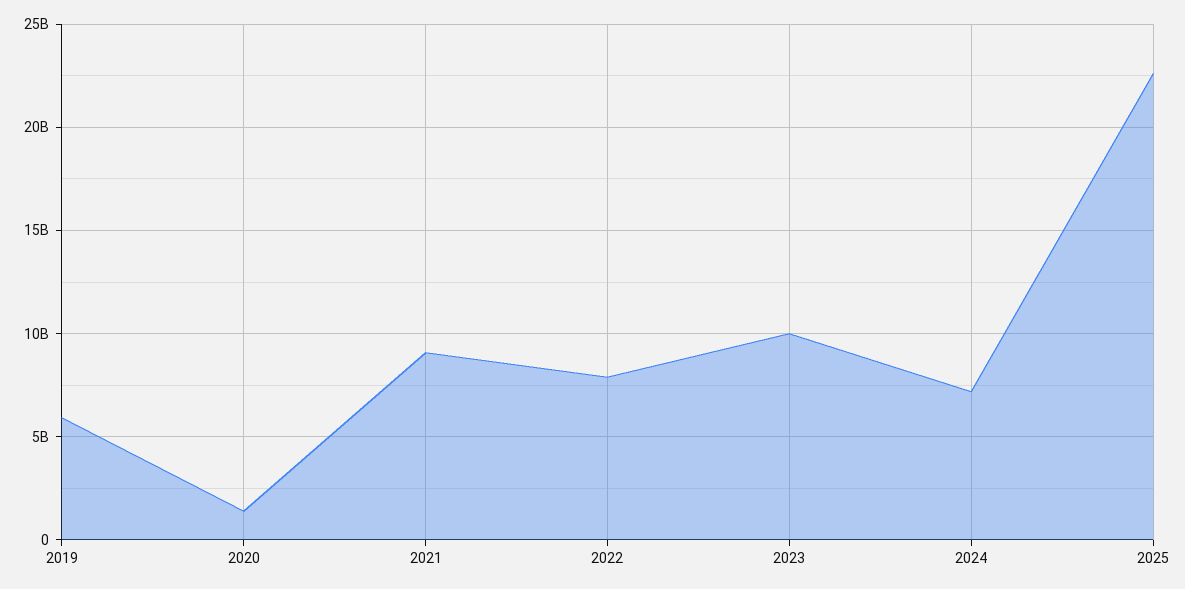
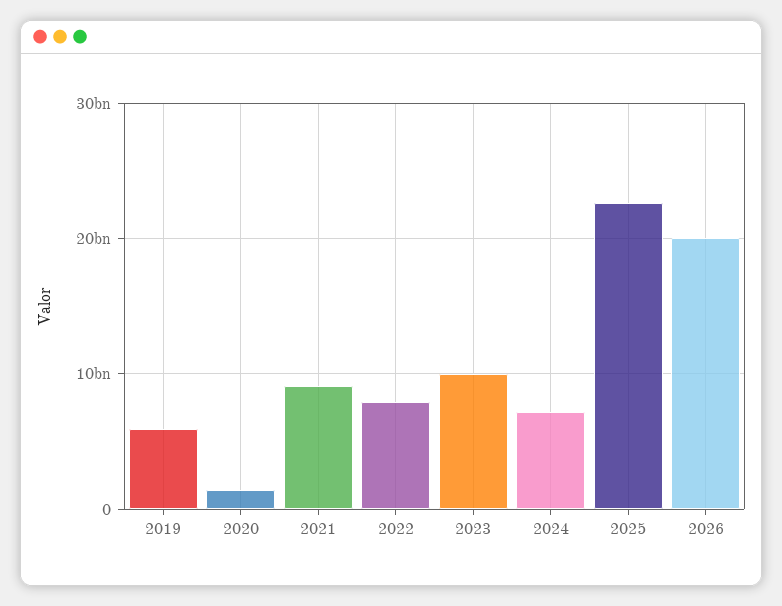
2026: none -> 20000000000

